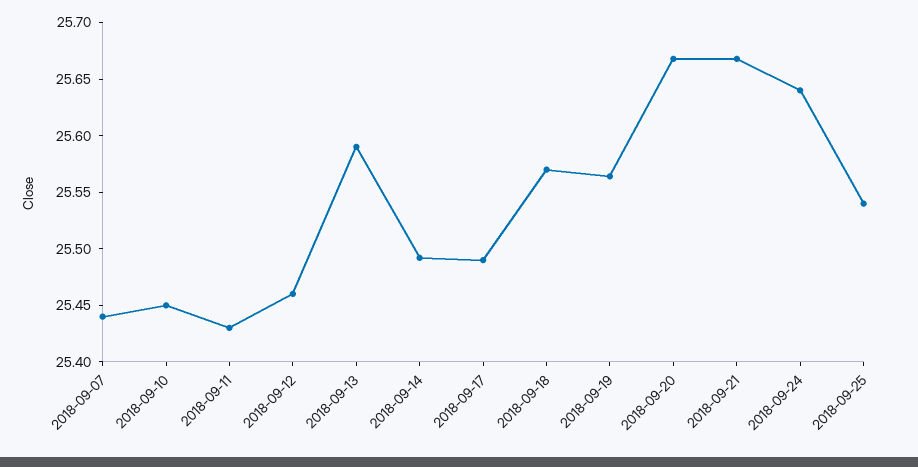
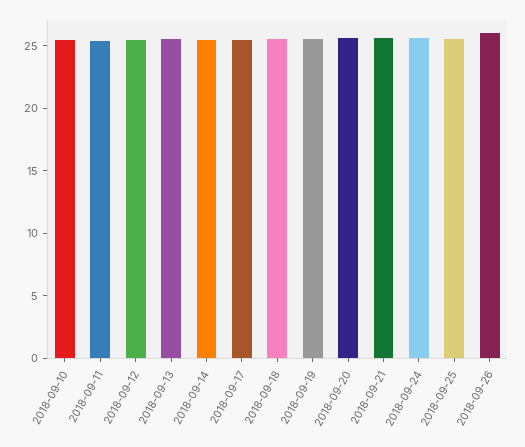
2018-09-07: 25.44 -> none
2018-09-26: none -> 26

